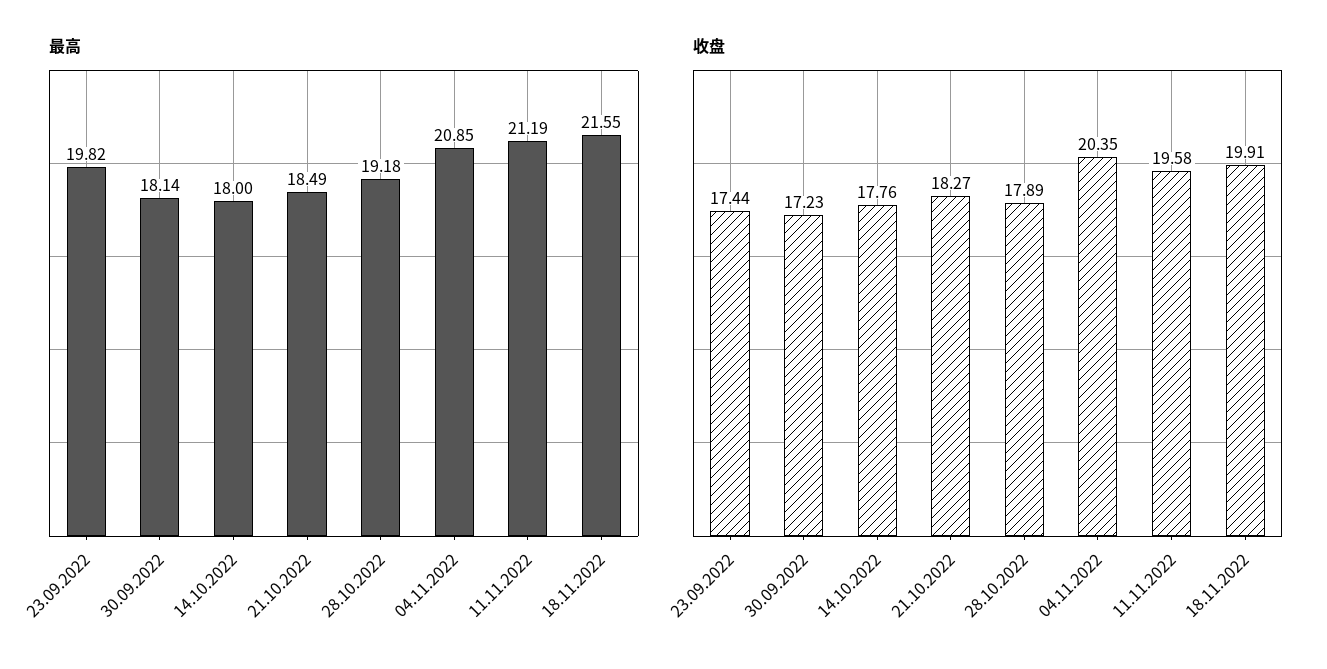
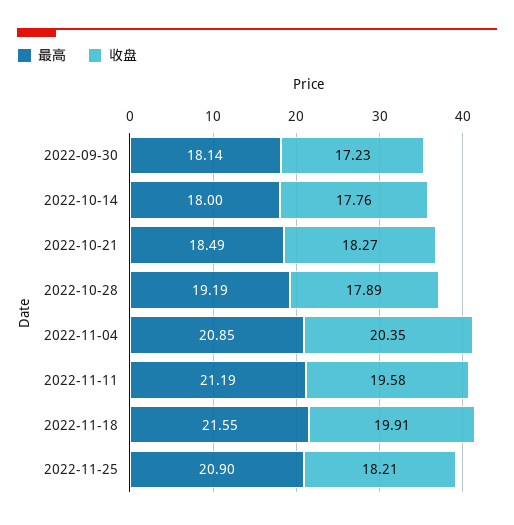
最高, 23.09.2022: 19.82 -> none
最高, 28.10.2022: 19.18 -> 19.19
收盘, 23.09.2022: 17.44 -> none
最高, 2022-11-25: none -> 20.9
收盘, 2022-11-25: none -> 18.21

